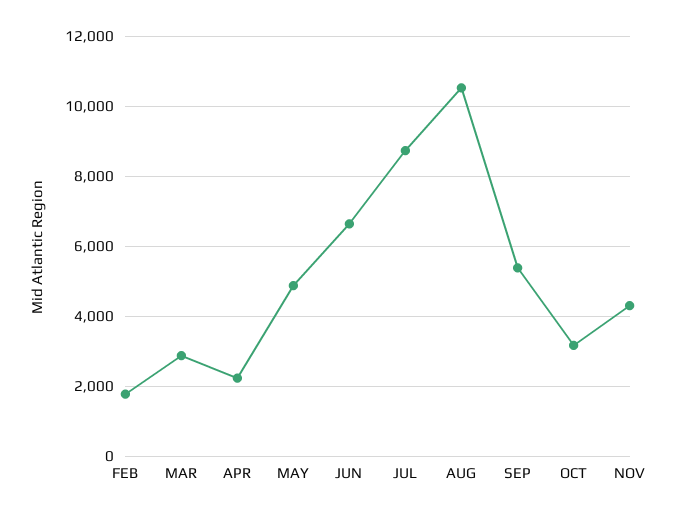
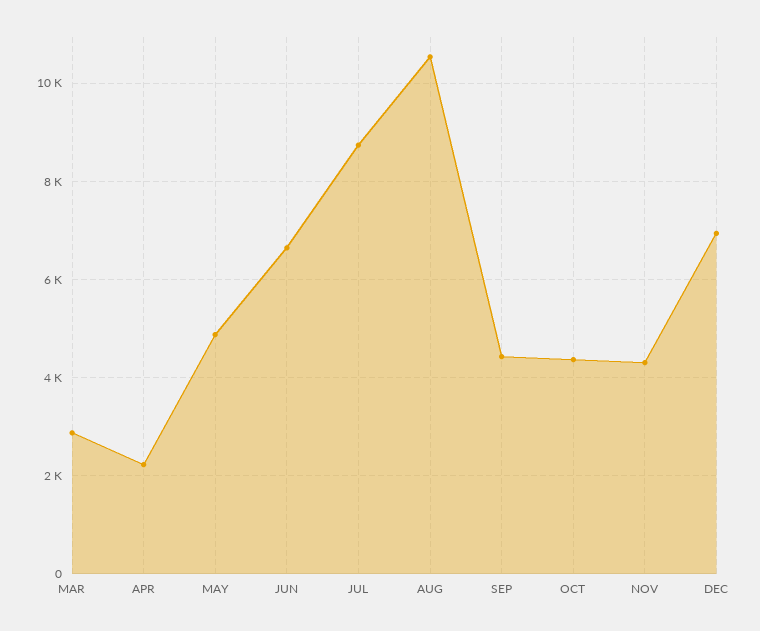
FEB: 1800 -> none
SEP: 5400 -> 4400
OCT: 3200 -> 4400
DEC: none -> 7000

